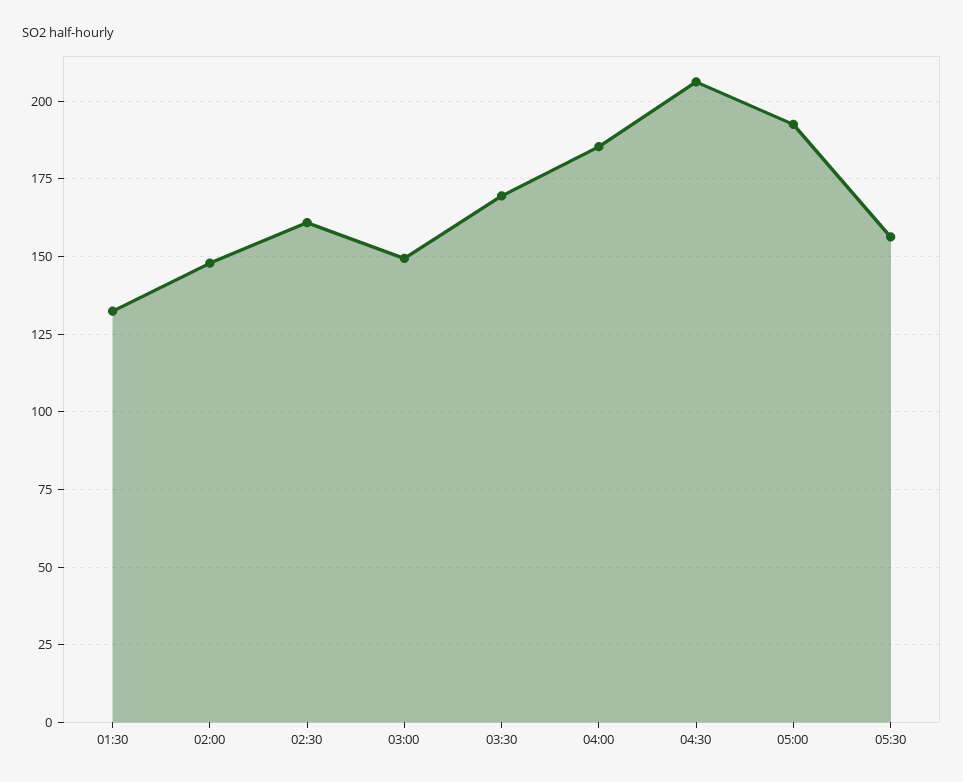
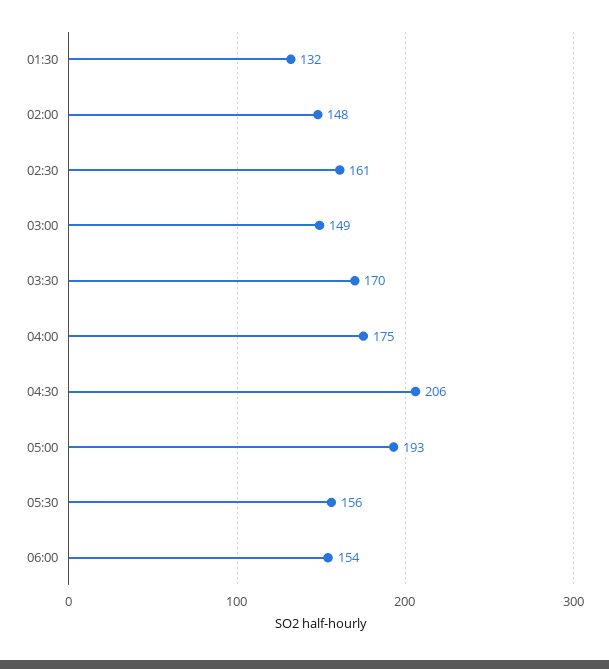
04:00: 185 -> 175
06:00: none -> 154

